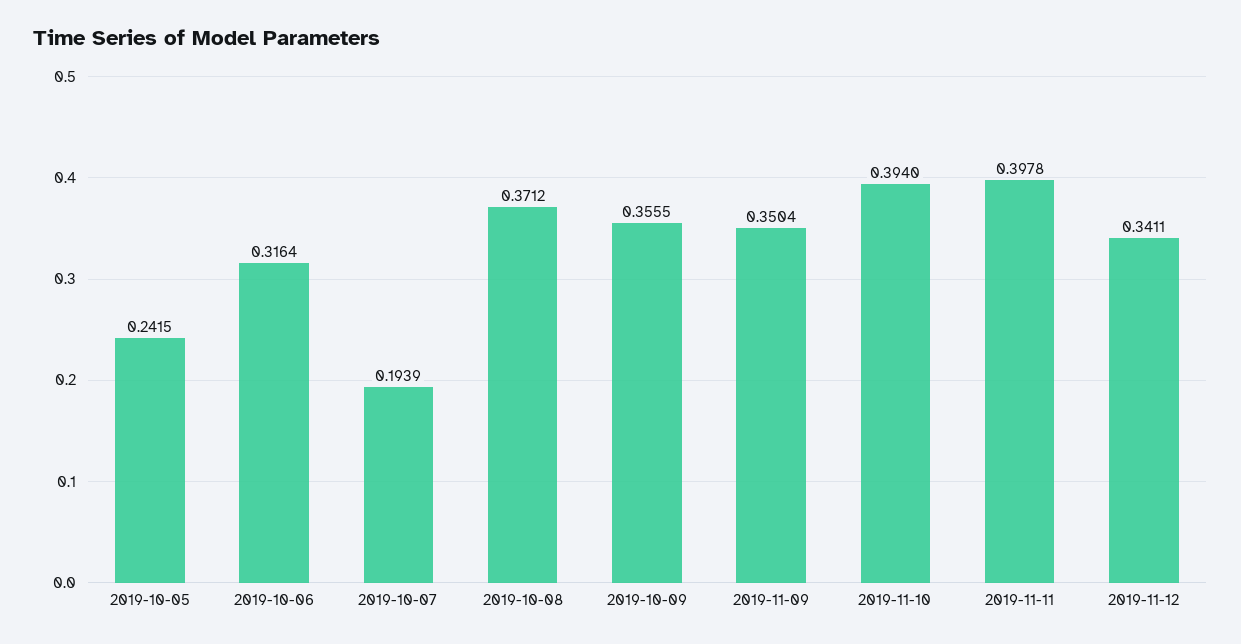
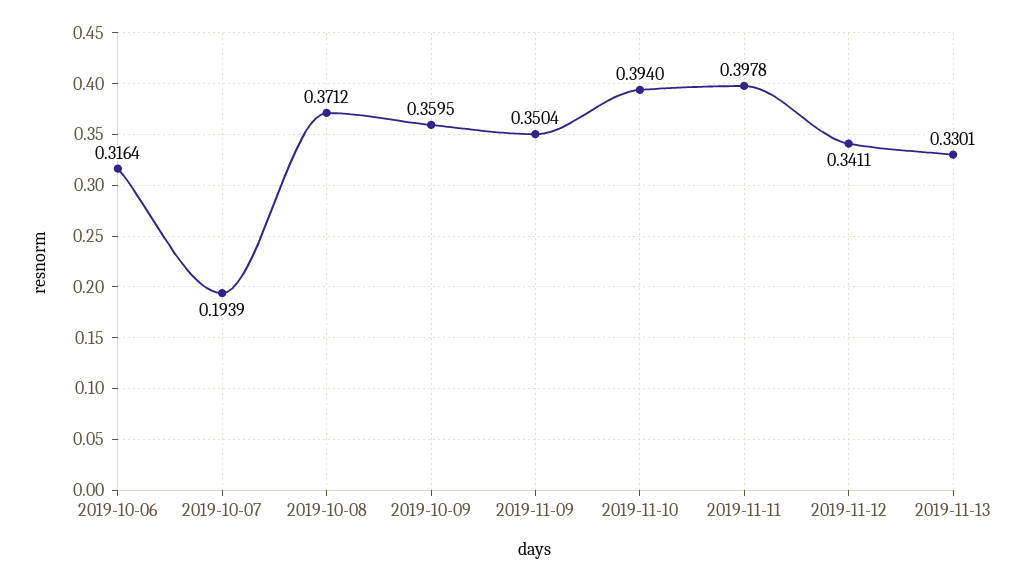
2019-10-05: 0.2415 -> none
2019-10-09: 0.3555 -> 0.3595
2019-11-13: none -> 0.3301

